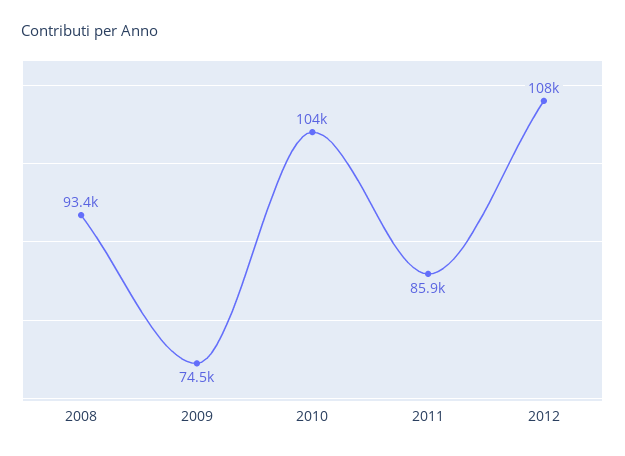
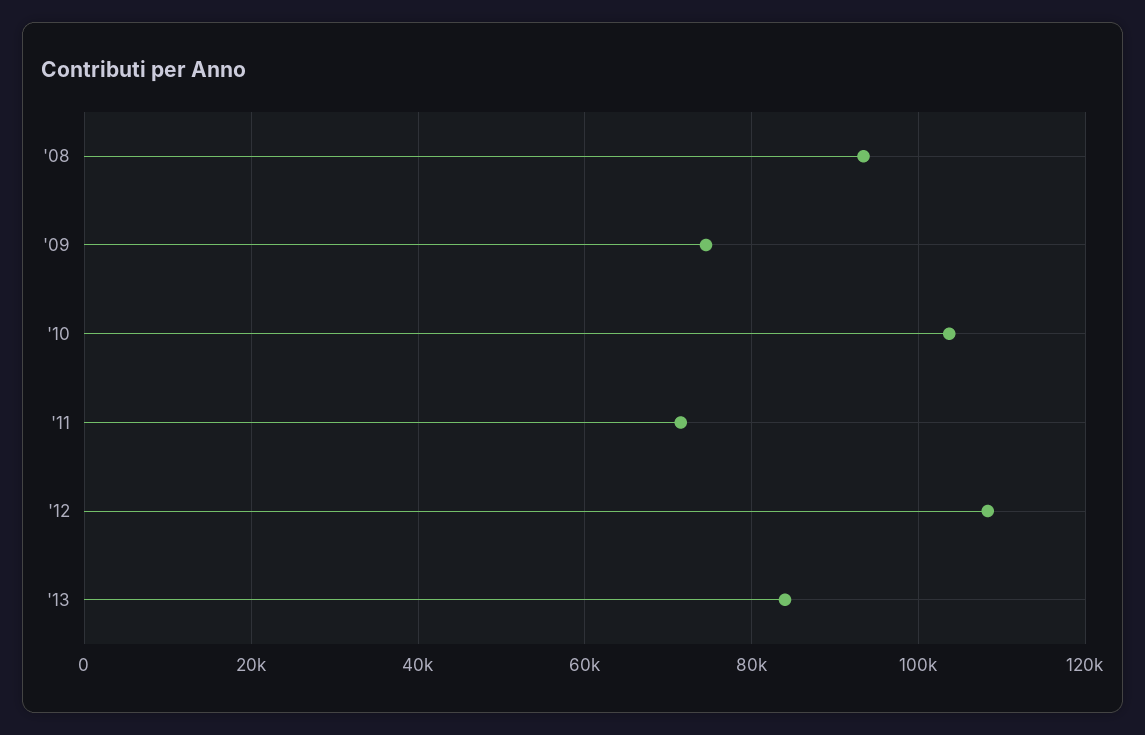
2011: 85900 -> 72000
'13: none -> 84000

